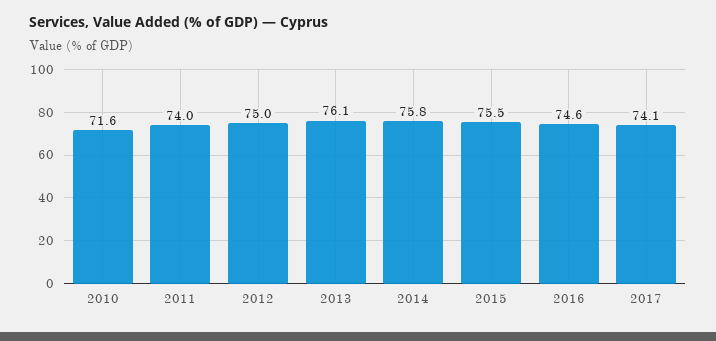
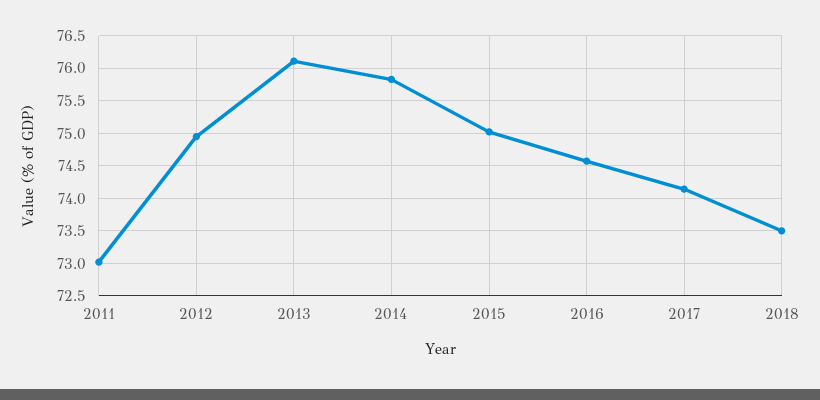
2010: 71.6 -> none
2011: 74 -> 73
2015: 75.5 -> 75
2018: none -> 73.5

